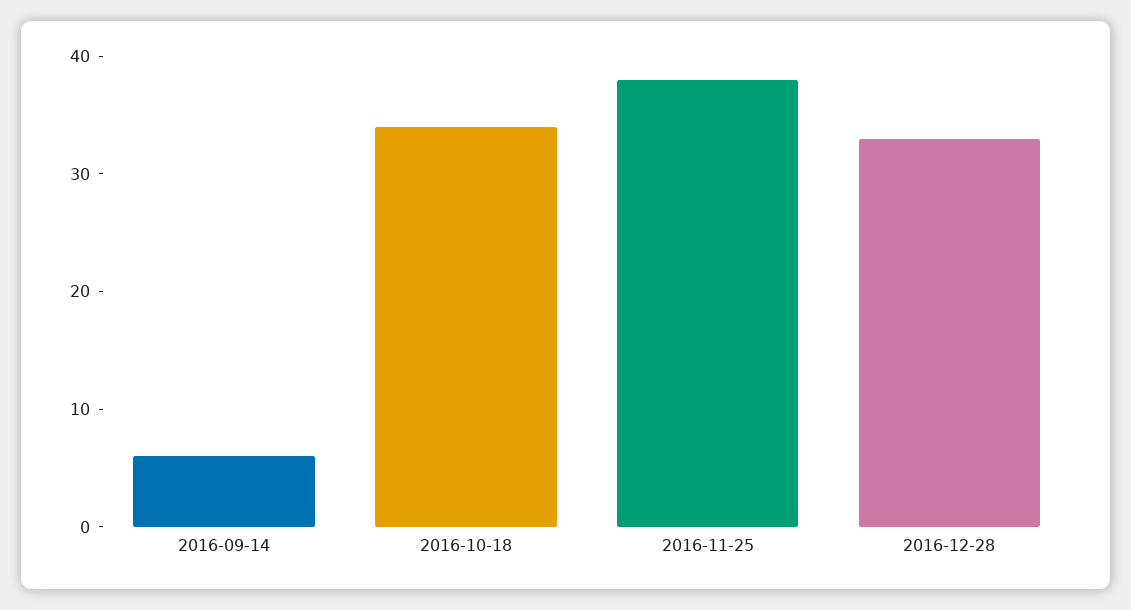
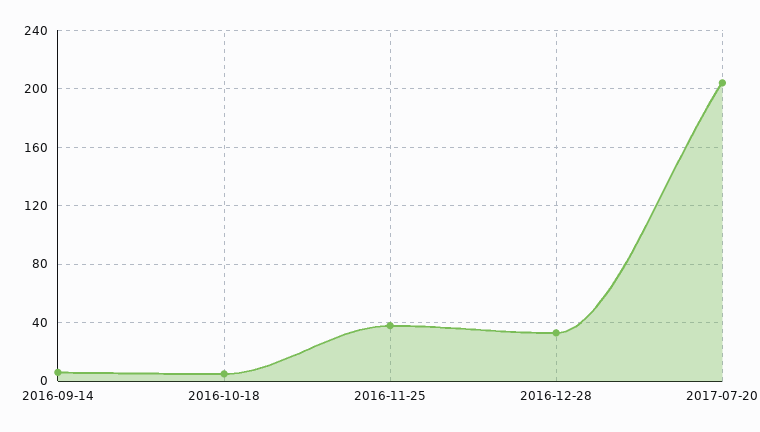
2016-10-18: 34 -> 5
2017-07-20: none -> 205

